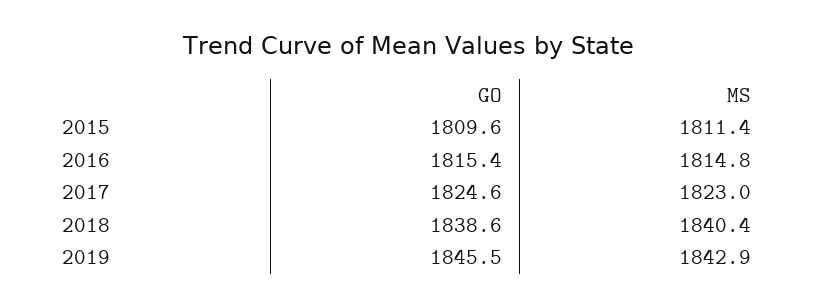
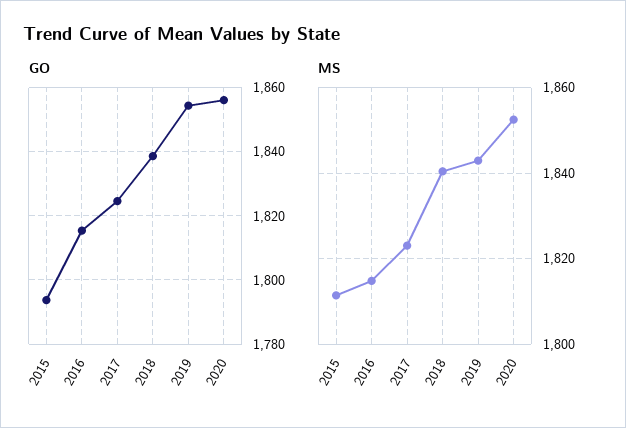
GO, 2015: 1809.6 -> 1794
GO, 2019: 1845.5 -> 1854
GO, 2020: none -> 1856
MS, 2020: none -> 1852

